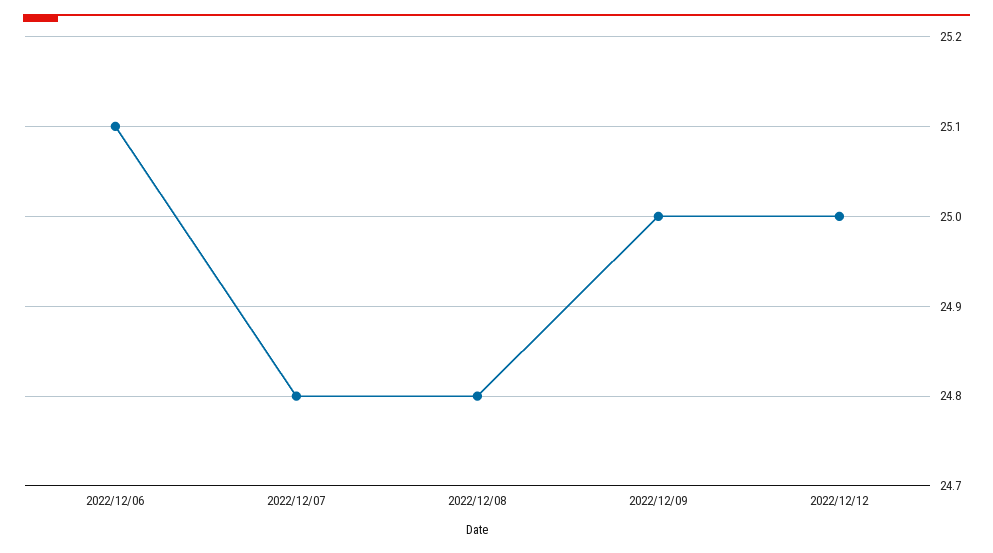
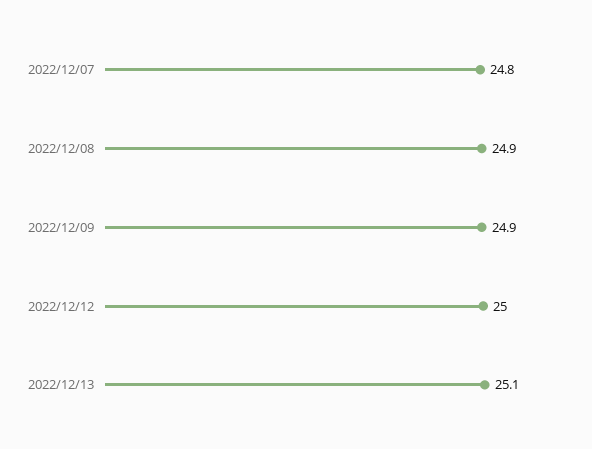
2022/12/06: 25.1 -> none
2022/12/08: 24.8 -> 24.9
2022/12/09: 25 -> 24.9
2022/12/13: none -> 25.1

